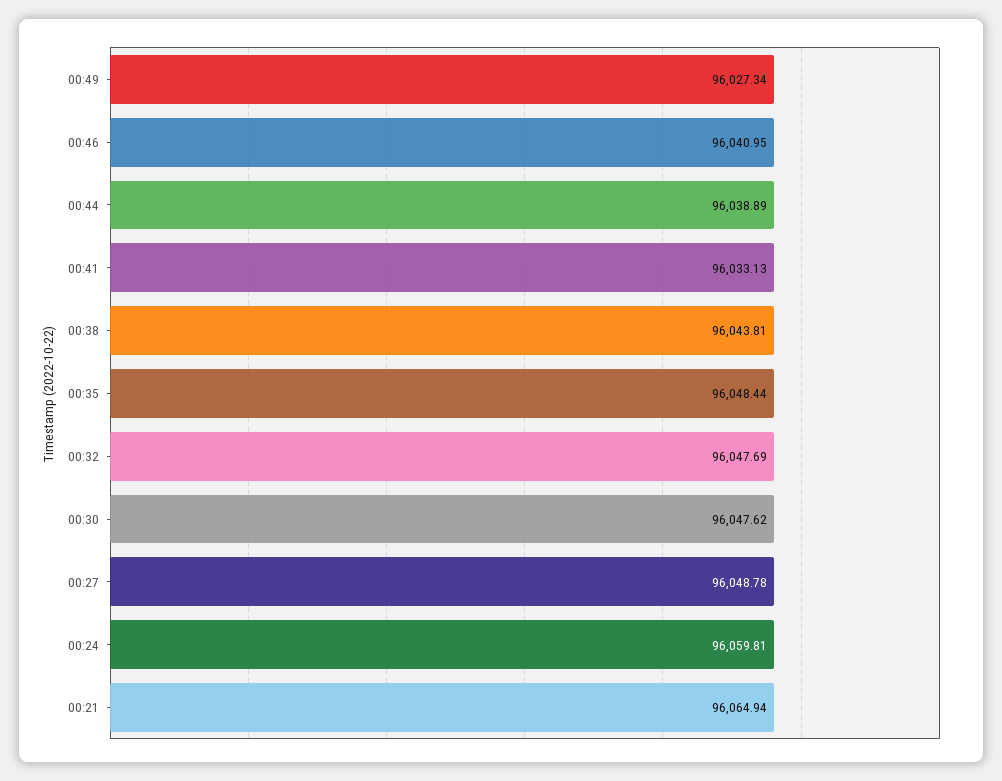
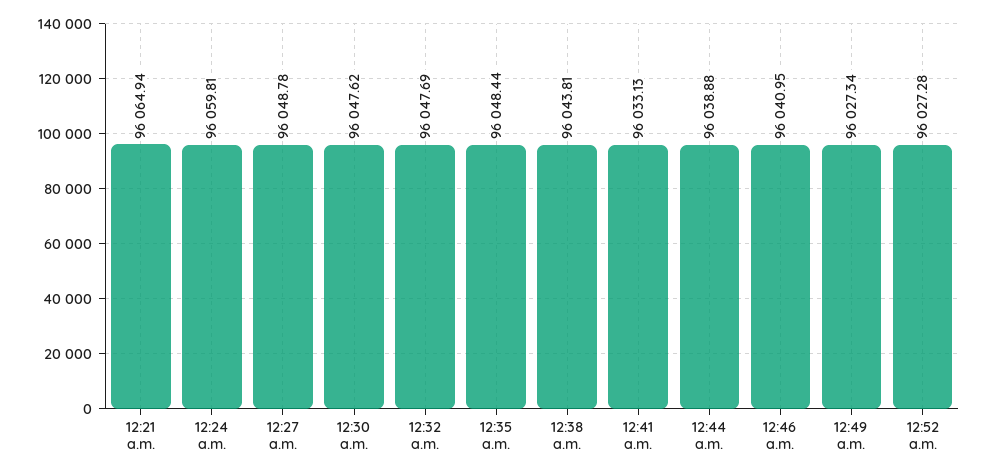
00:44: 96038.89 -> 96038.88
12:52 a.m.: none -> 96027.28

